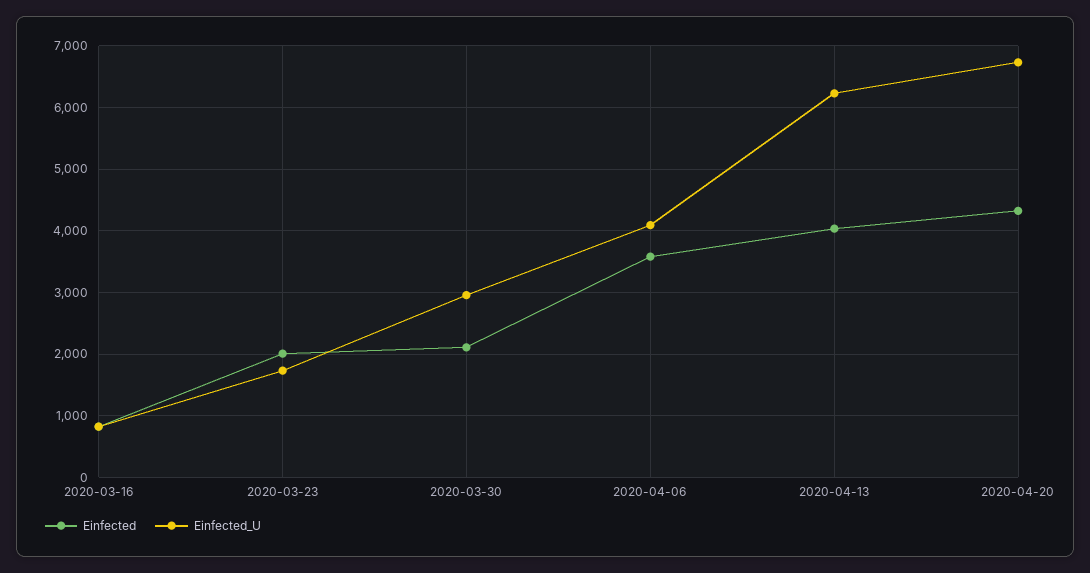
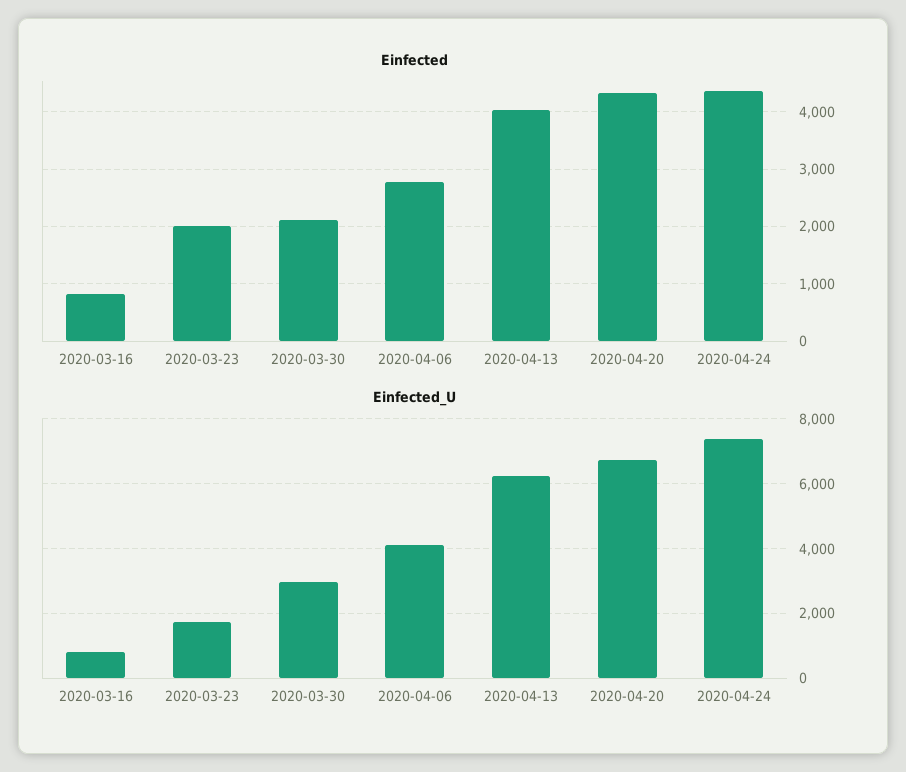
Einfected, 2020-04-06: 3600 -> 2800
Einfected, 2020-04-24: none -> 4400
Einfected_U, 2020-04-24: none -> 7400

